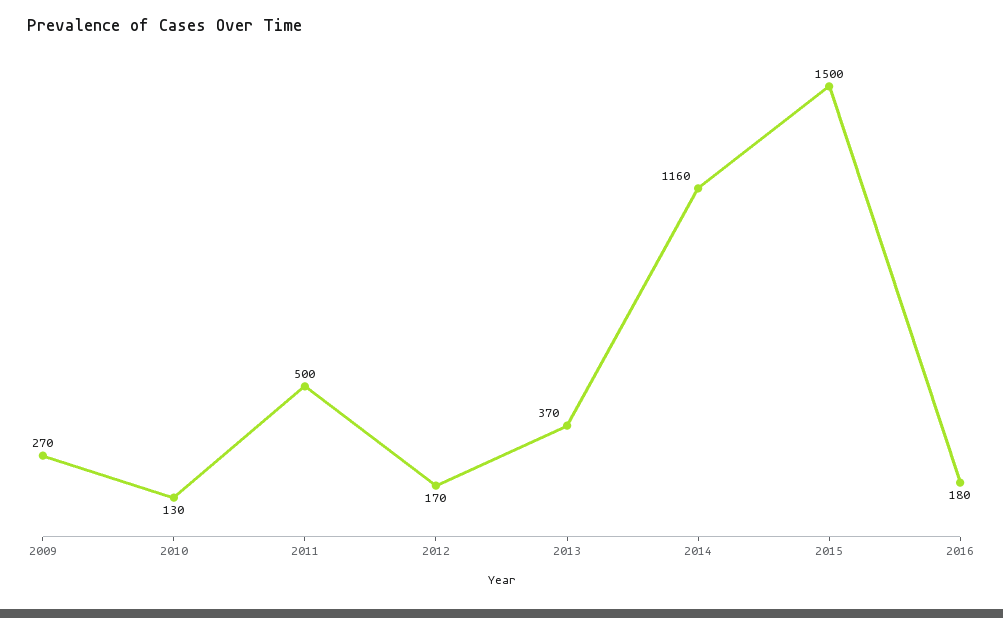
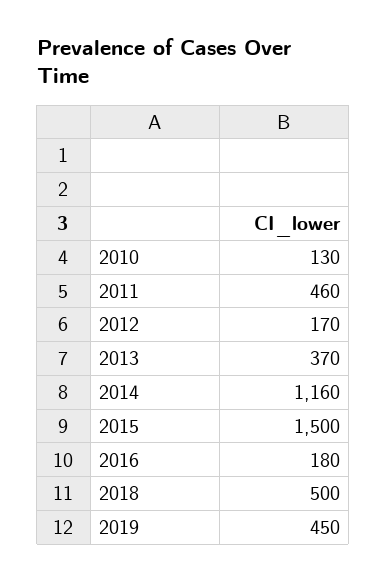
2009: 270 -> none
2011: 500 -> 460
2018: none -> 500
2019: none -> 450

